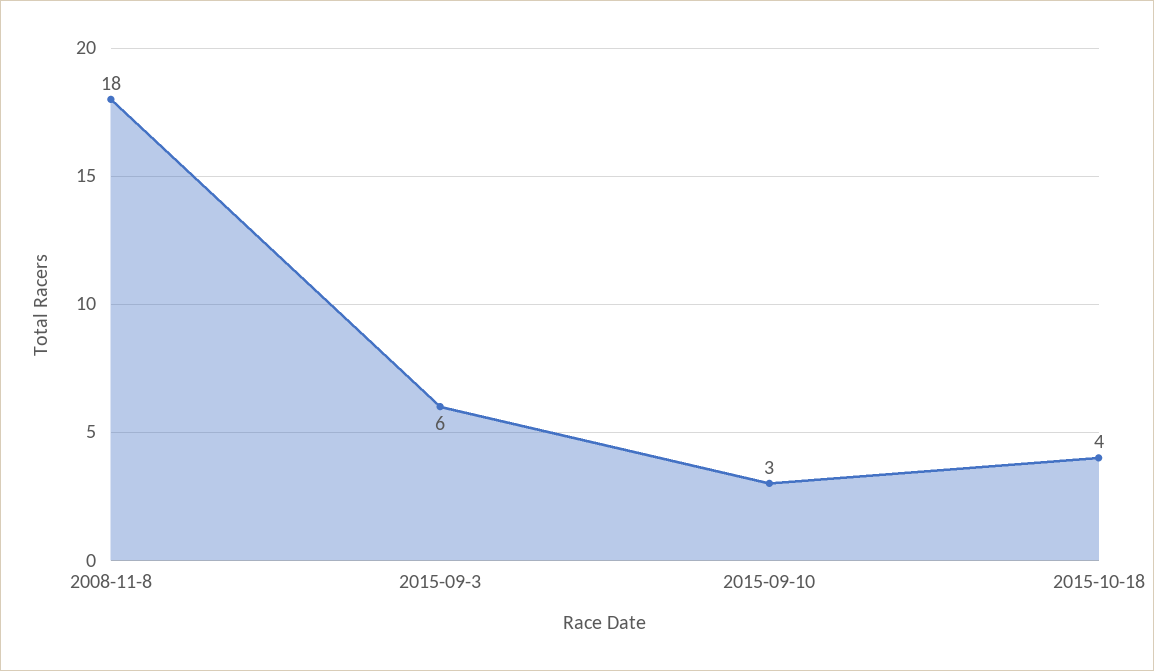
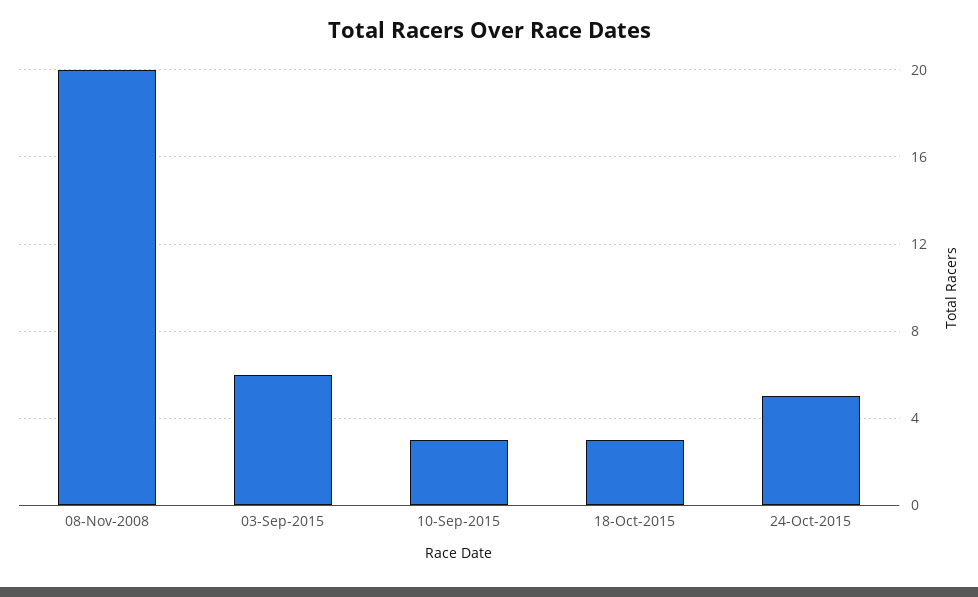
2008-11-8: 18 -> 20
2015-10-18: 4 -> 3
24-Oct-2015: none -> 5

